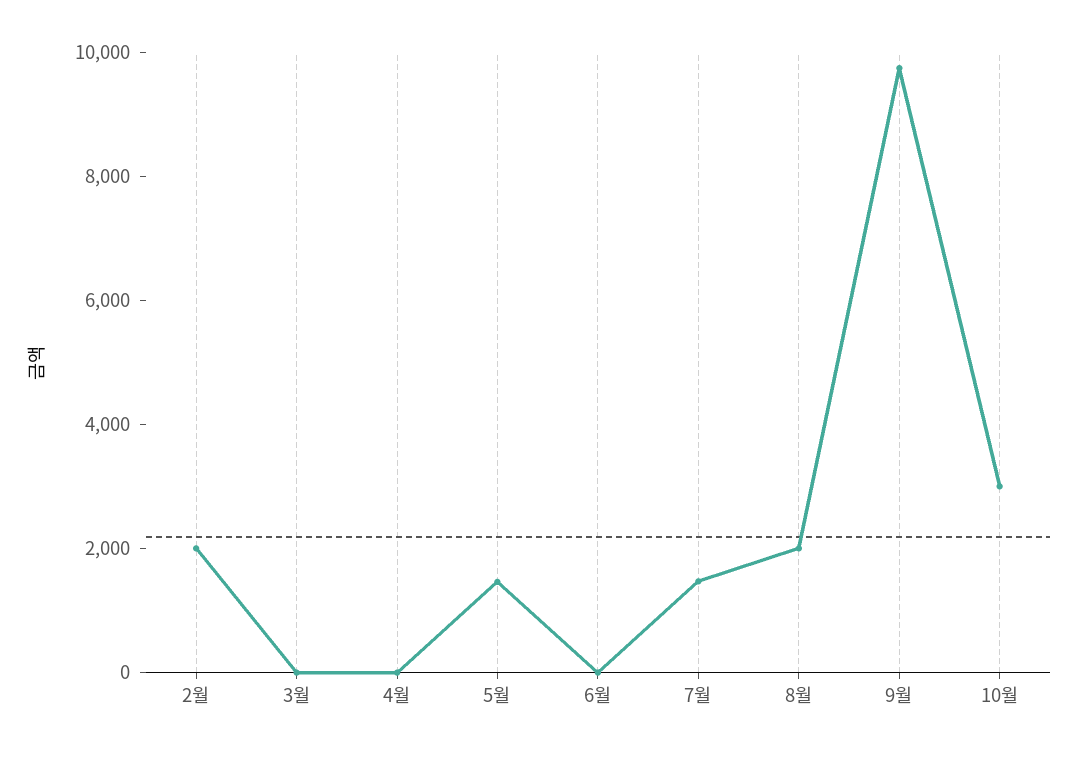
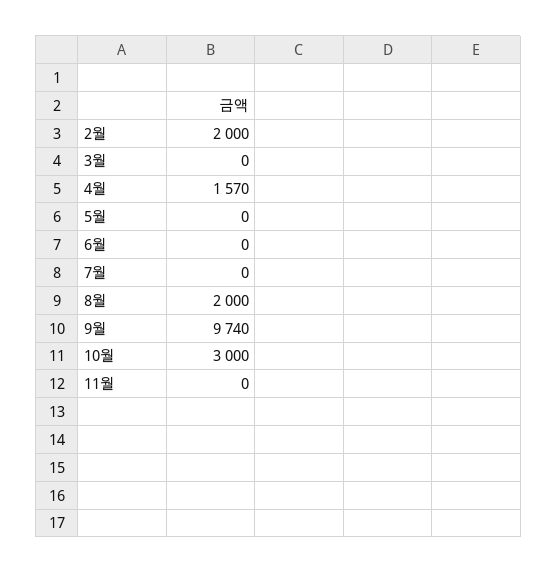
4월: 0 -> 1570
5월: 1500 -> 0
7월: 1500 -> 0
11월: none -> 0

